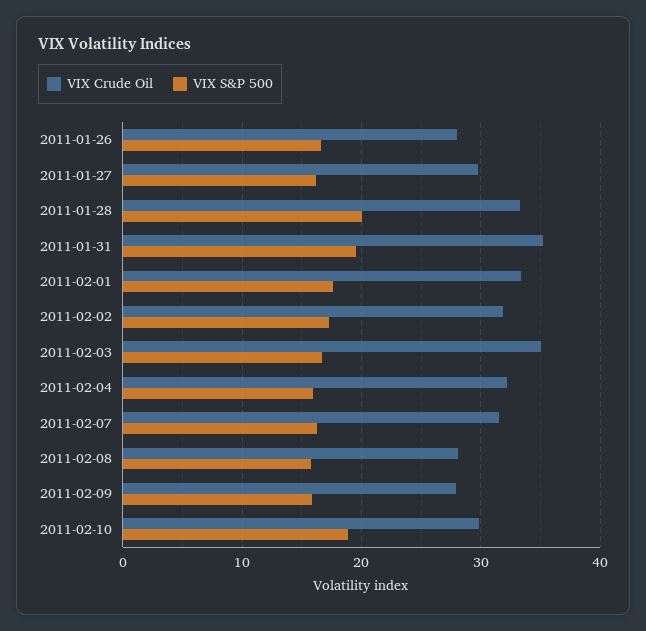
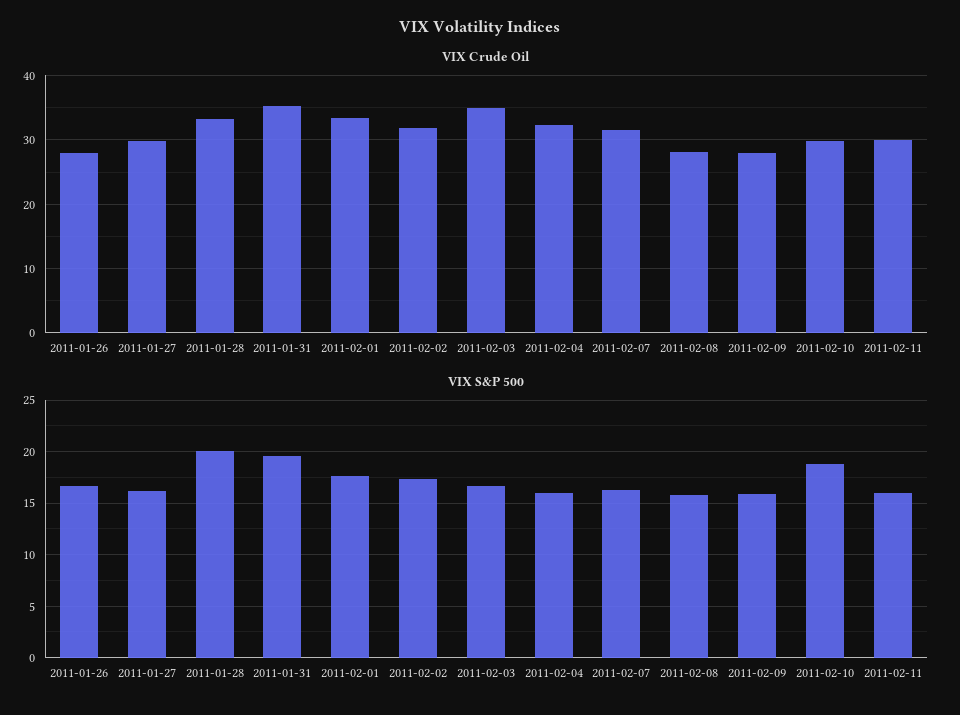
VIX Crude Oil, 2011-02-11: none -> 30
VIX S&P 500, 2011-02-11: none -> 16

